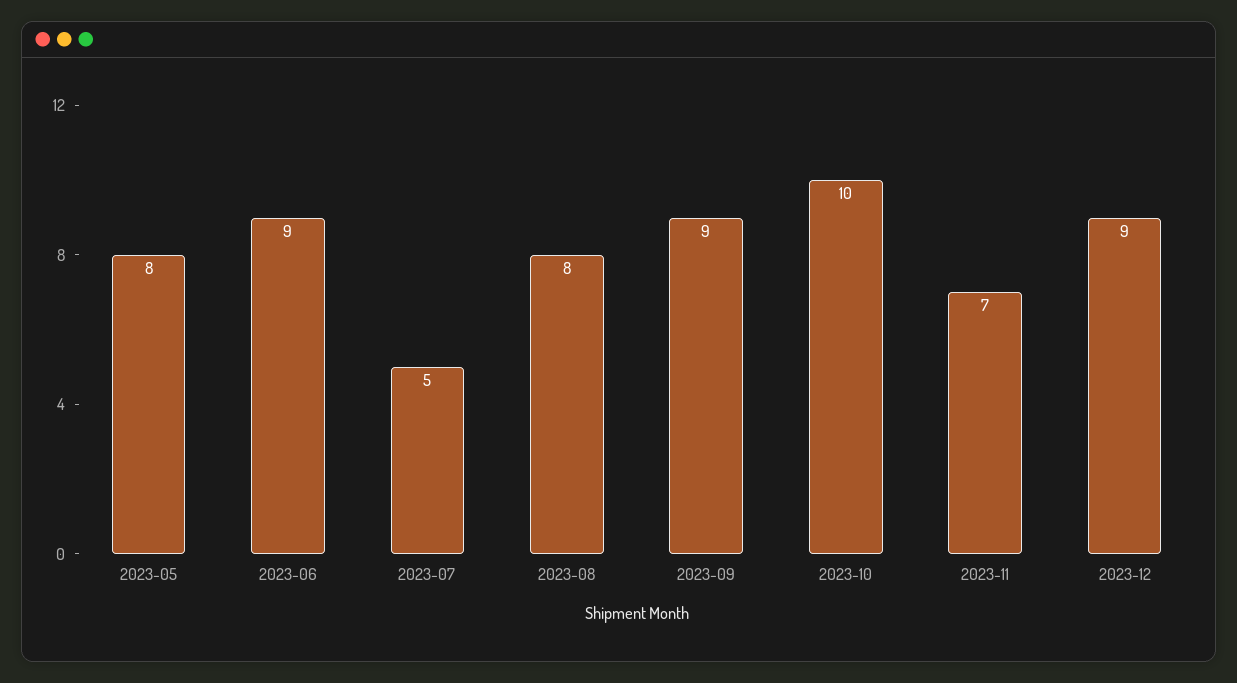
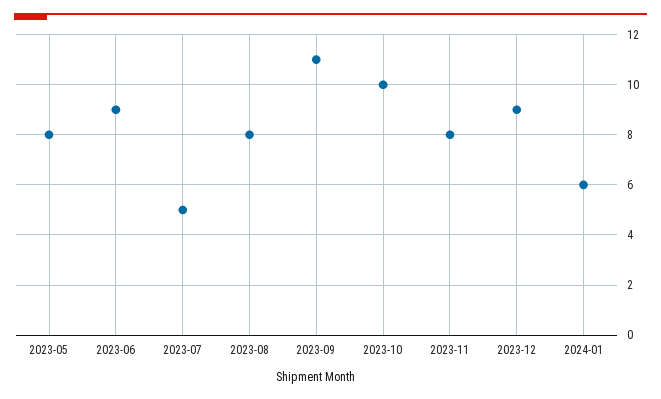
2023-09: 9 -> 11
2023-11: 7 -> 8
2024-01: none -> 6

